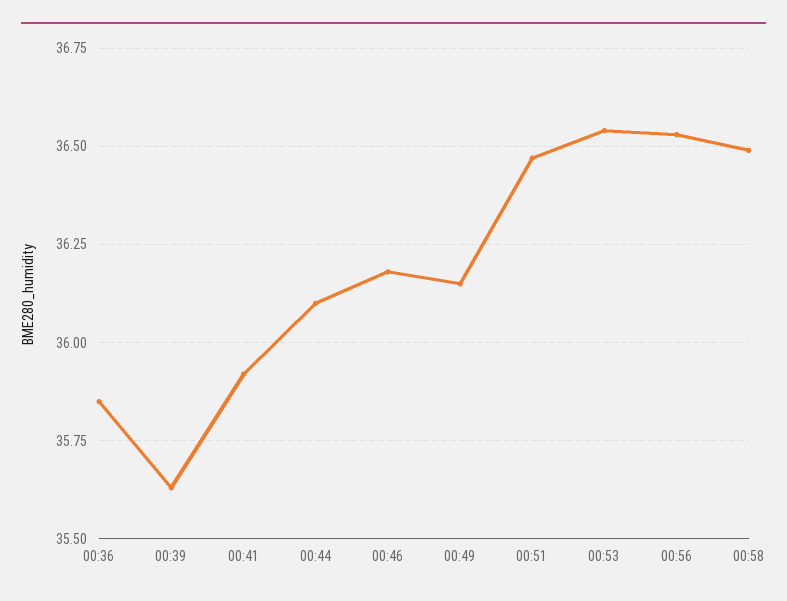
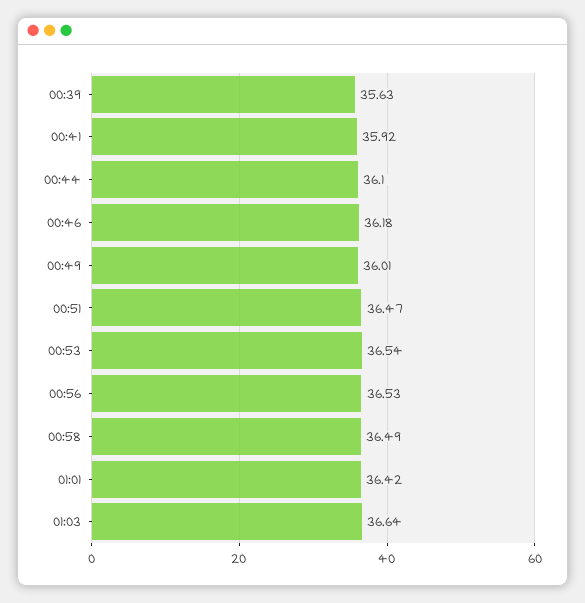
00:36: 35.85 -> none
00:49: 36.15 -> 36.01
01:01: none -> 36.42
01:03: none -> 36.64

